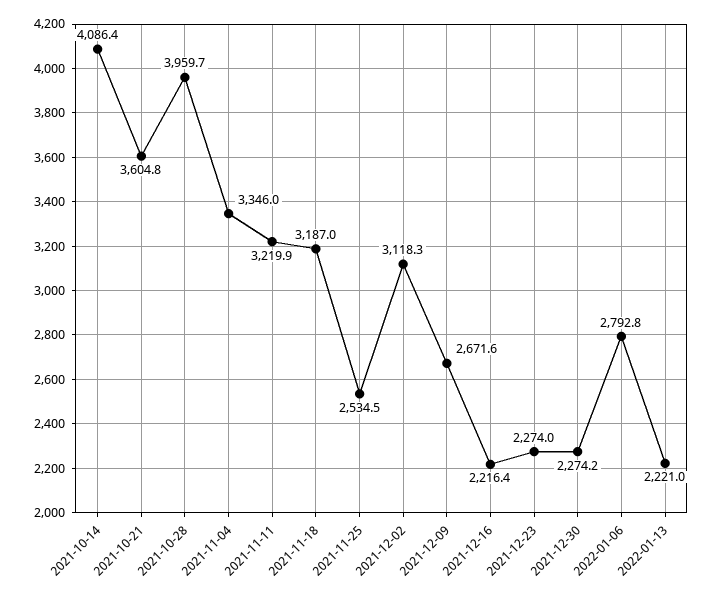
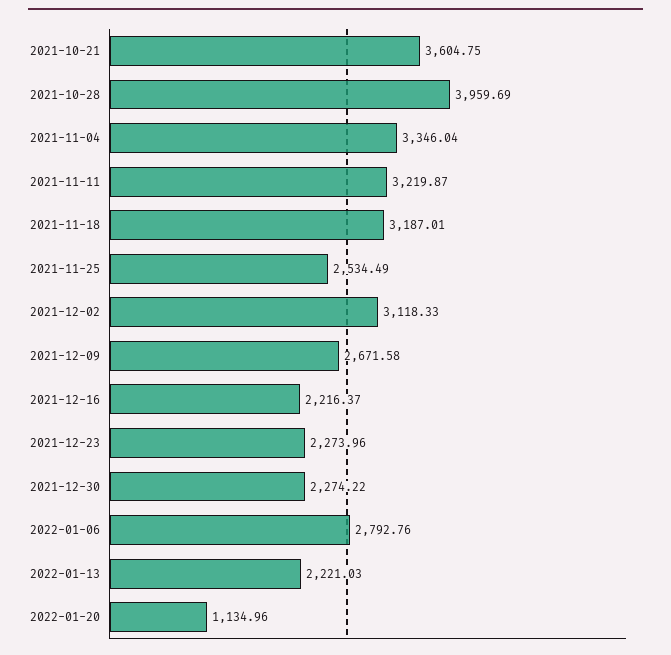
2021-10-14: 4086.4 -> none
2022-01-20: none -> 1134.96

